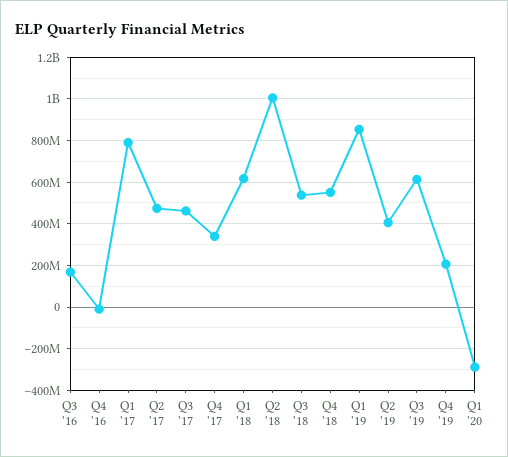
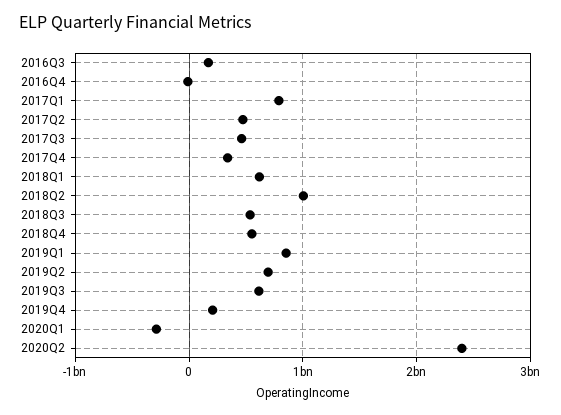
Q2 '19: 400000000 -> 700000000
2020Q2: none -> 2400000000

